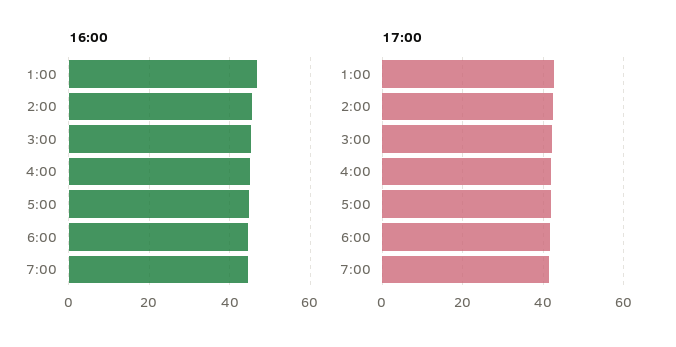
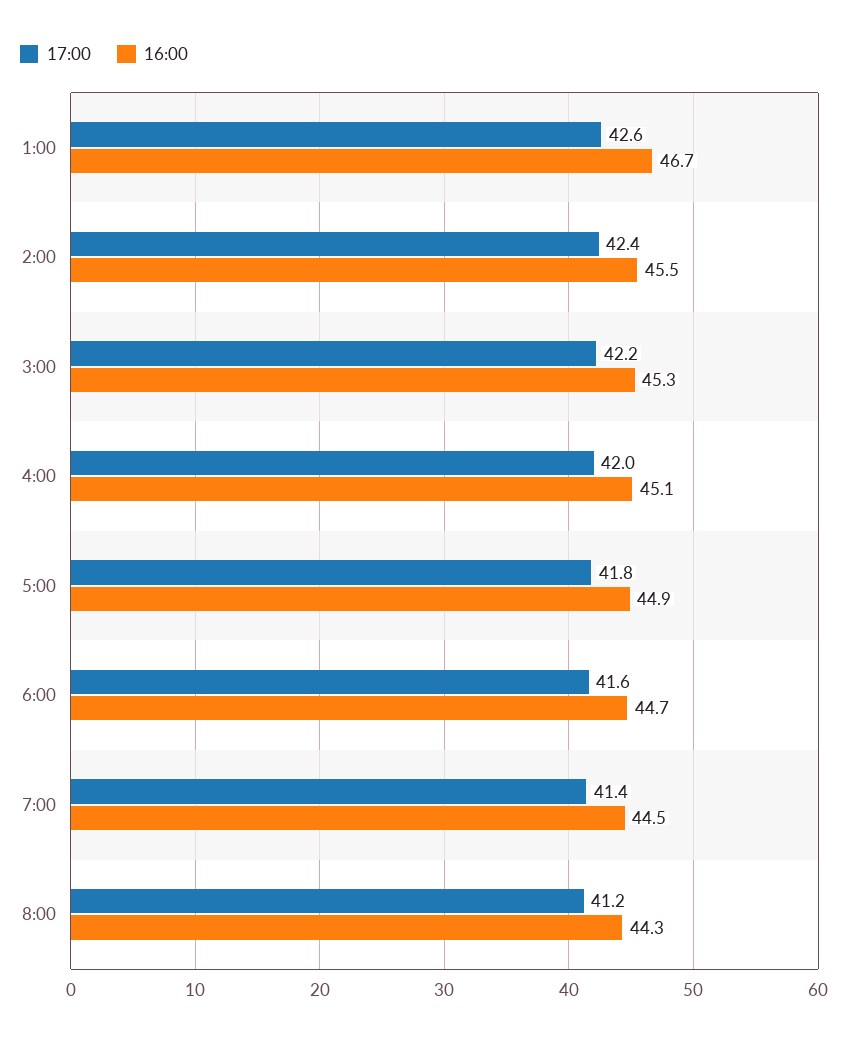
17:00, 8:00: none -> 41.2
16:00, 8:00: none -> 44.3

